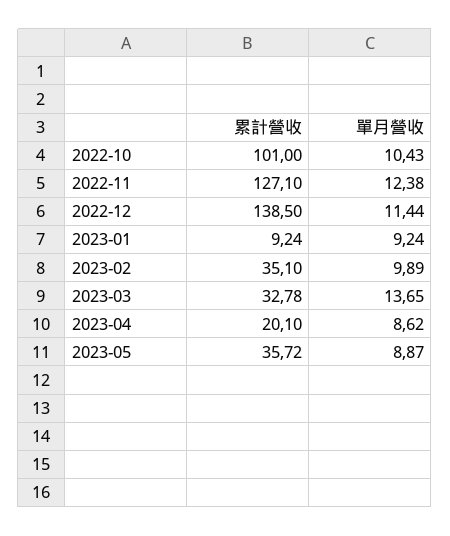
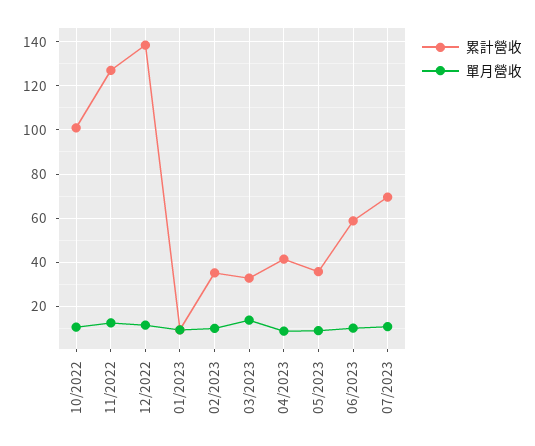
累計營收, 2023-04: 20.1 -> 40
累計營收, 06/2023: none -> 60
單月營收, 06/2023: none -> 10
累計營收, 07/2023: none -> 70
單月營收, 07/2023: none -> 10

